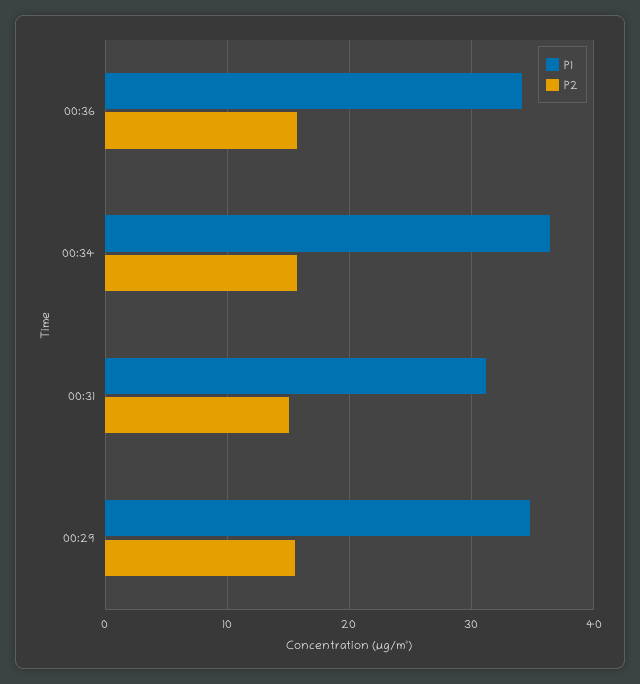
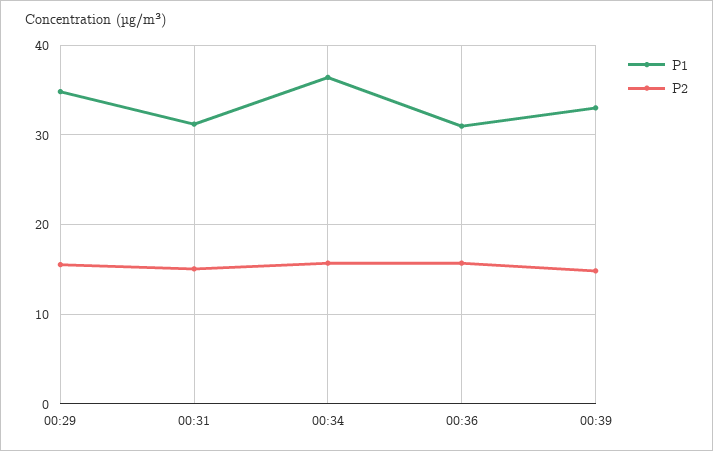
P1, 00:36: 34 -> 31
P1, 00:39: none -> 33
P2, 00:39: none -> 15

